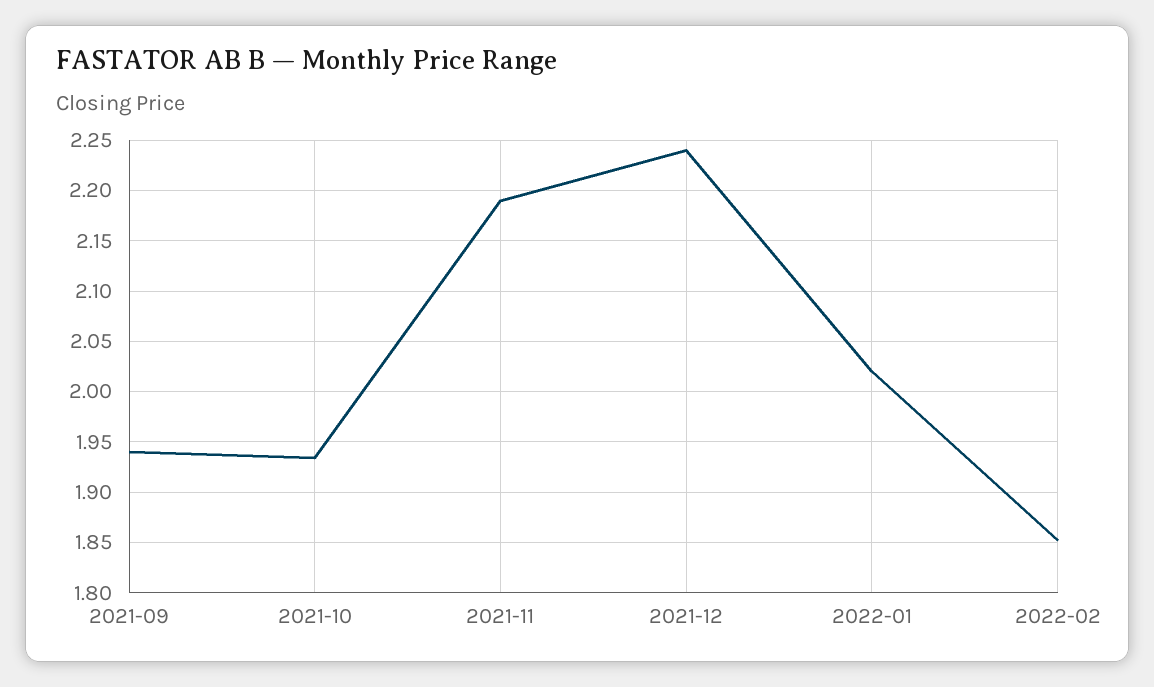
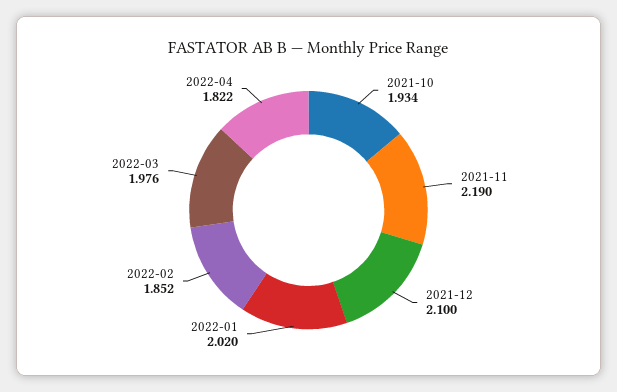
2021-09: 1.94 -> none
2021-12: 2.24 -> 2.1
2022-03: none -> 1.976
2022-04: none -> 1.822

